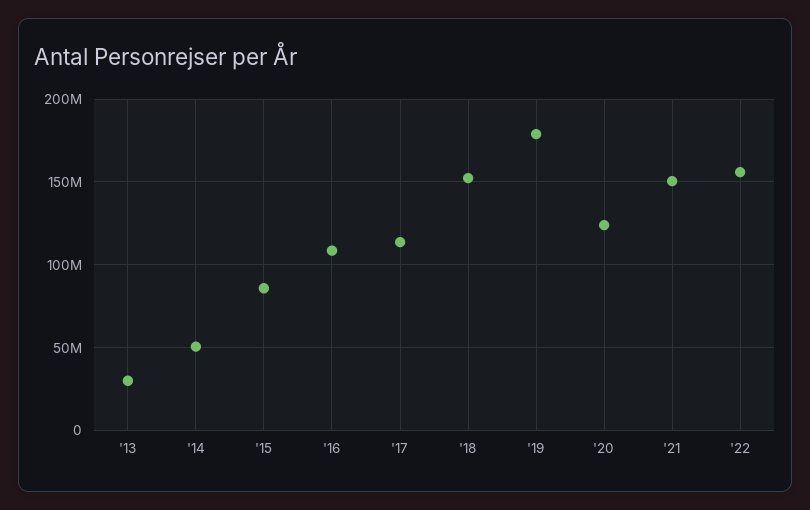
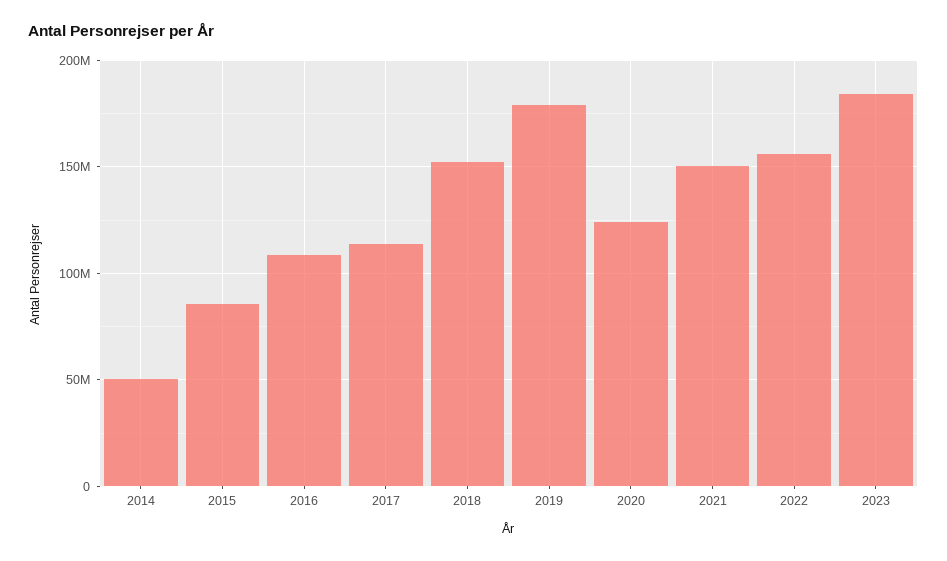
'13: 30000000 -> none
2023: none -> 185000000

